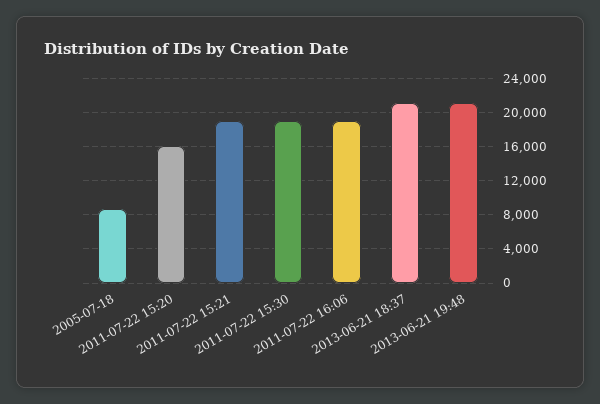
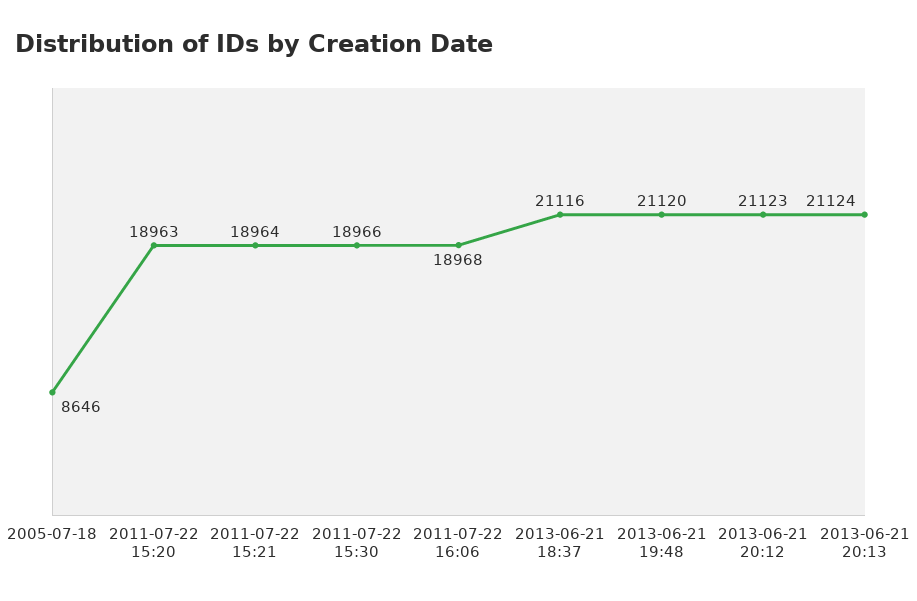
2011-07-22 15:20: 16000 -> 18963
2013-06-21 20:12: none -> 21123
2013-06-21 20:13: none -> 21124

